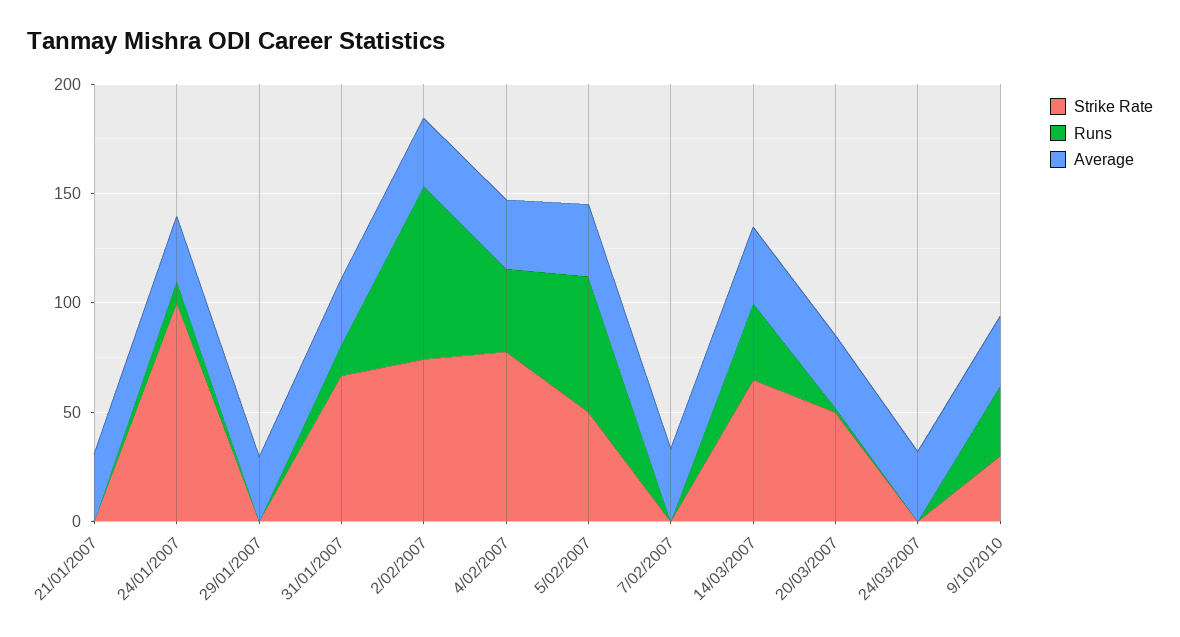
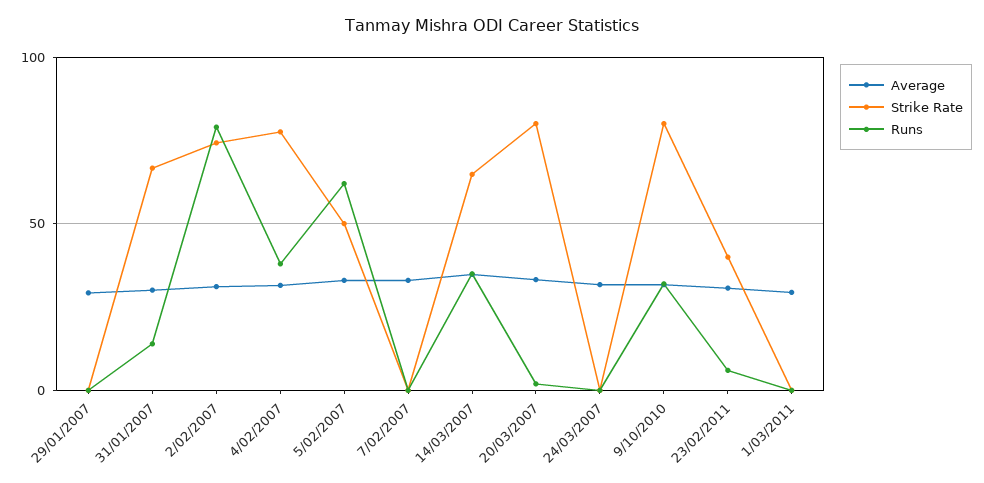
Strike Rate, 21/01/2007: 0 -> none
Runs, 21/01/2007: 0 -> none
Average, 21/01/2007: 30 -> none
Strike Rate, 24/01/2007: 100 -> none
Runs, 24/01/2007: 10 -> none
Average, 24/01/2007: 30 -> none
Strike Rate, 20/03/2007: 50 -> 80
Strike Rate, 9/10/2010: 30 -> 80
Average, 23/02/2011: none -> 30
Strike Rate, 23/02/2011: none -> 40
Runs, 23/02/2011: none -> 5
Average, 1/03/2011: none -> 30
Strike Rate, 1/03/2011: none -> 0
Runs, 1/03/2011: none -> 0

